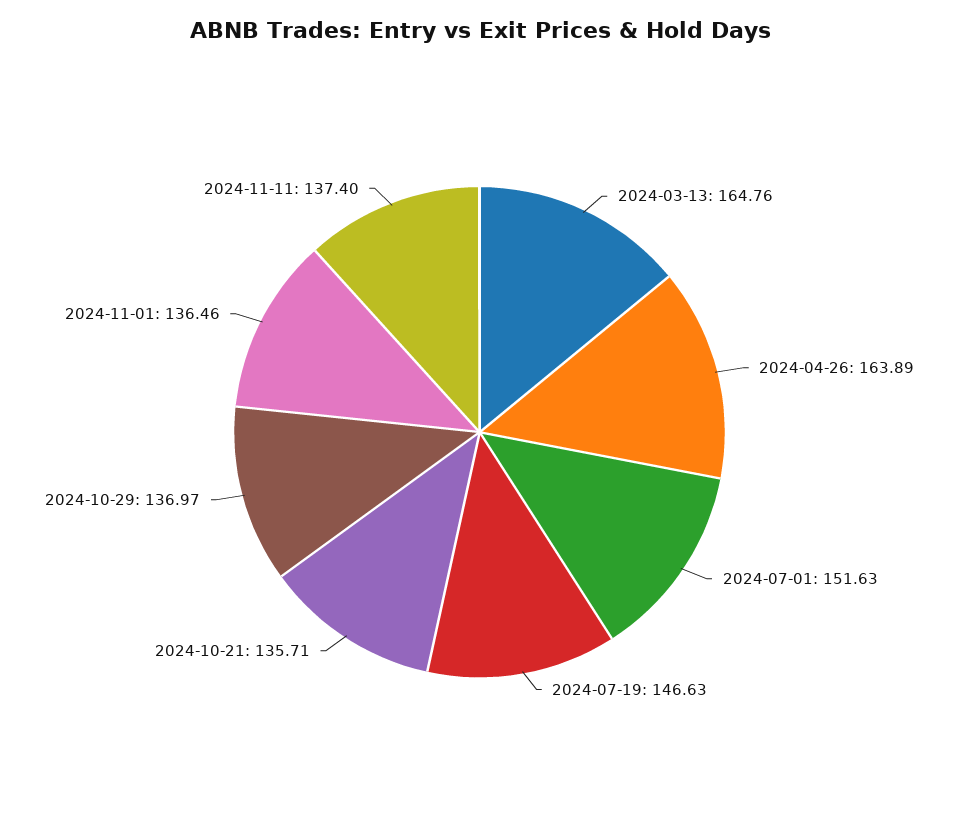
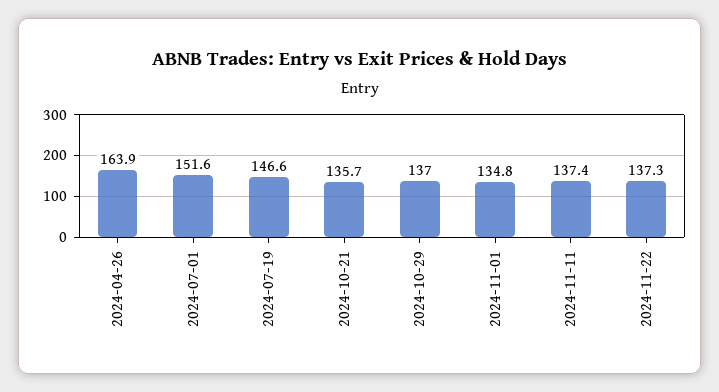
2024-03-13: 164.76 -> none
2024-11-01: 136.46 -> 134.8
2024-11-22: none -> 137.3

